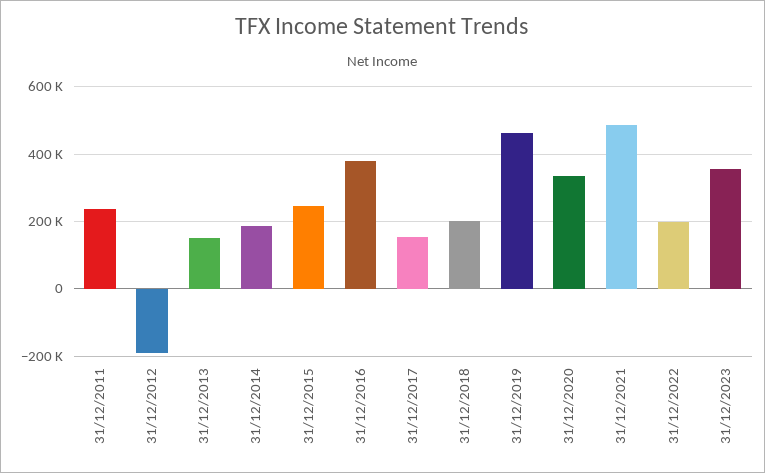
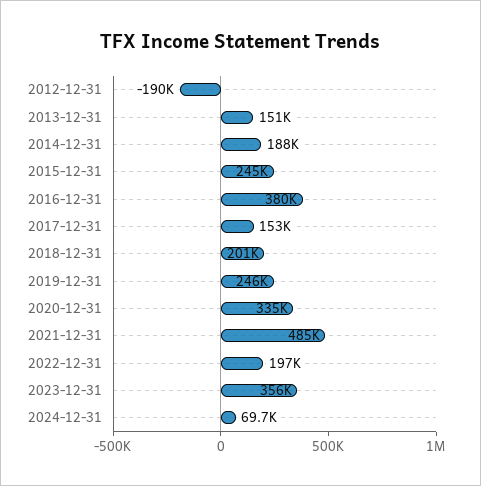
31/12/2011: 240000 -> none
31/12/2019: 460000 -> 246000
2024-12-31: none -> 69700

